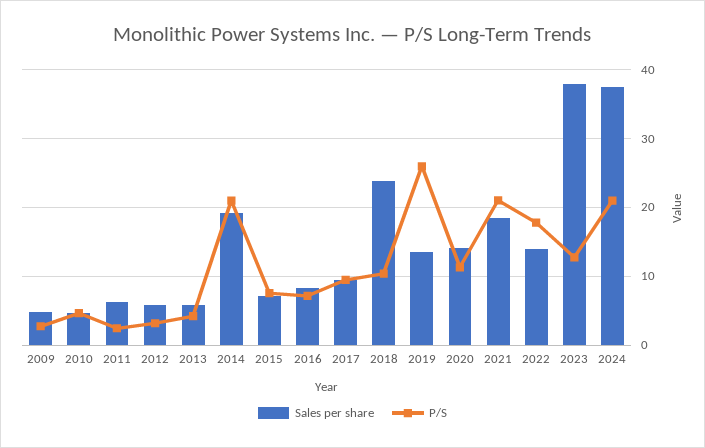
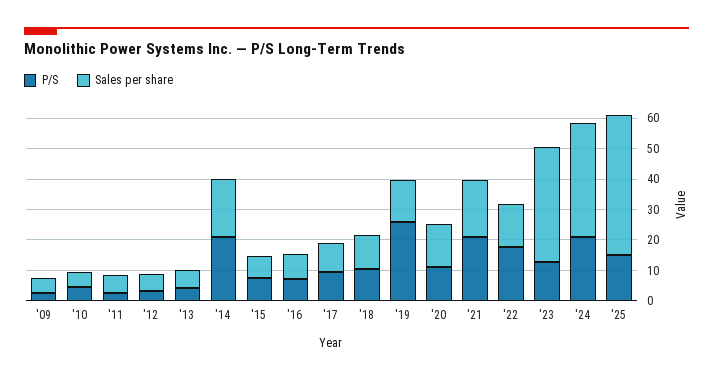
Sales per share, 2018: 24 -> 10
P/S, '25: none -> 15
Sales per share, '25: none -> 45

